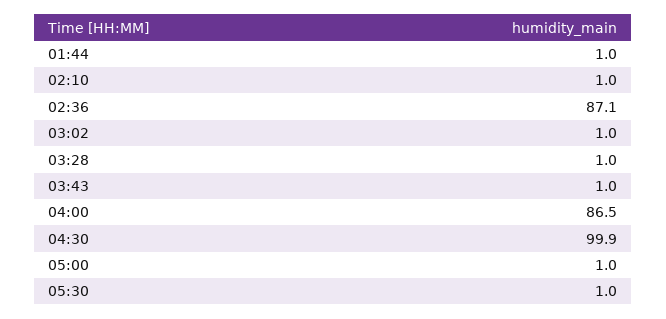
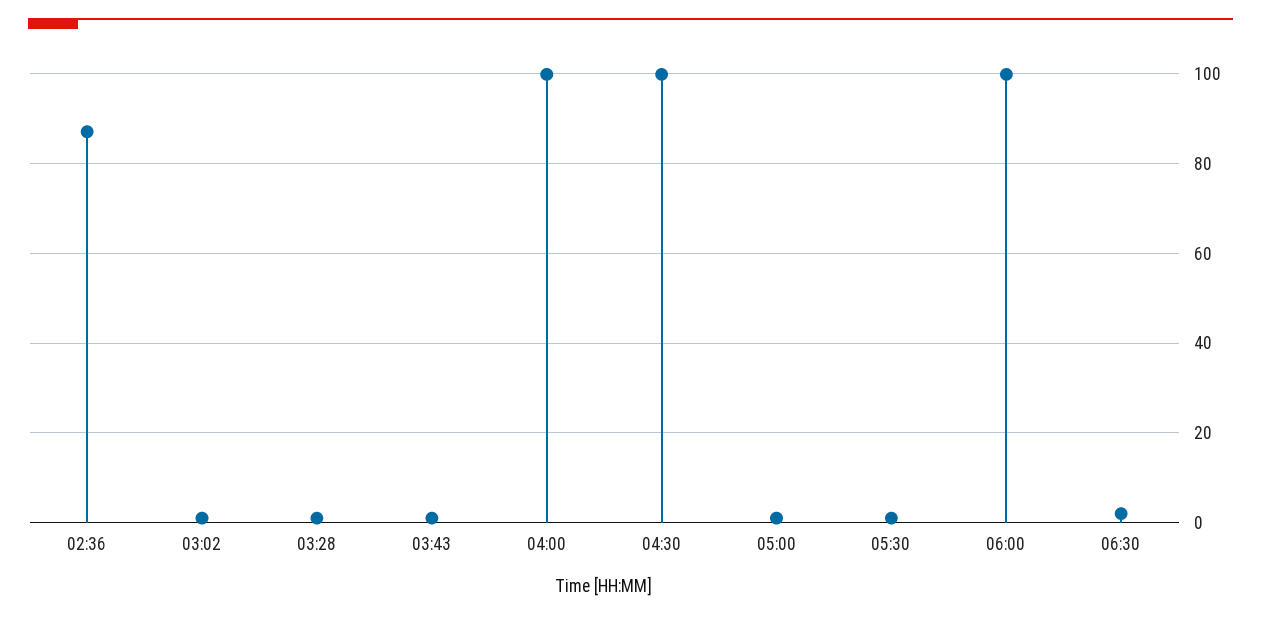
01:44: 1 -> none
02:10: 1 -> none
04:00: 86.5 -> 100
06:00: none -> 100
06:30: none -> 2

